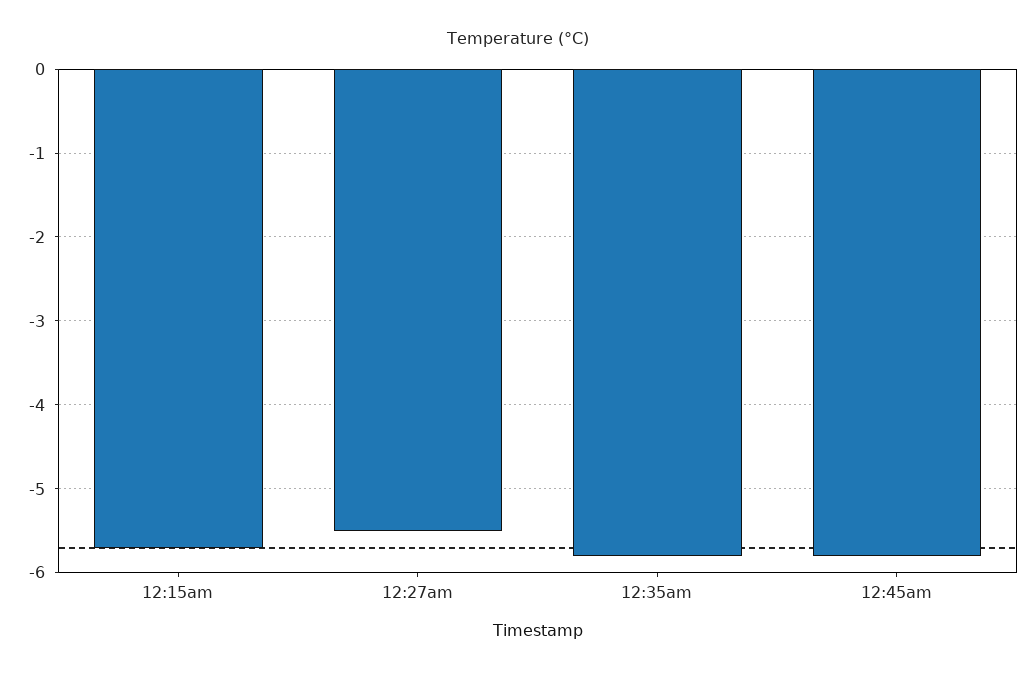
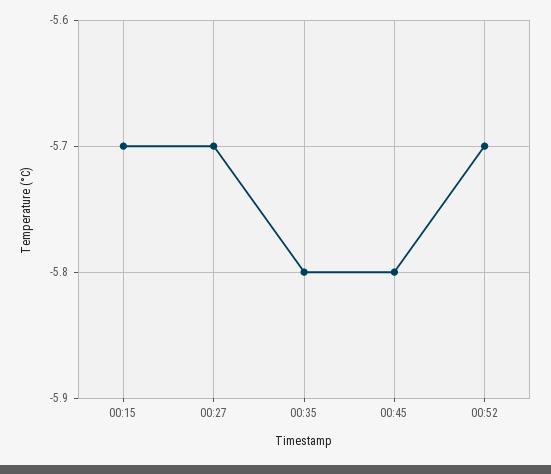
12:27am: -5.5 -> -5.7
00:52: none -> -5.7

